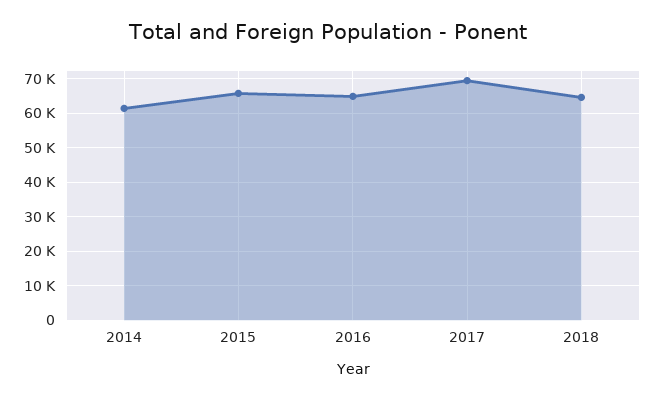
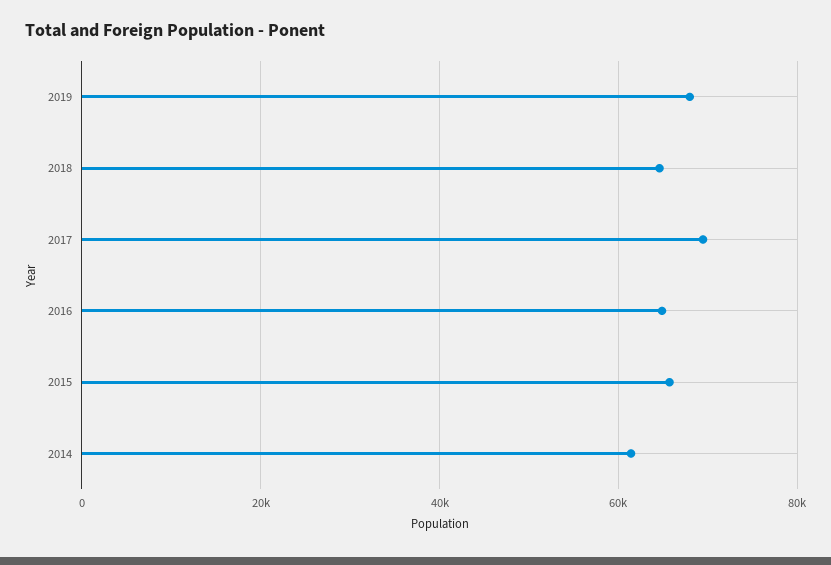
2019: none -> 68000

